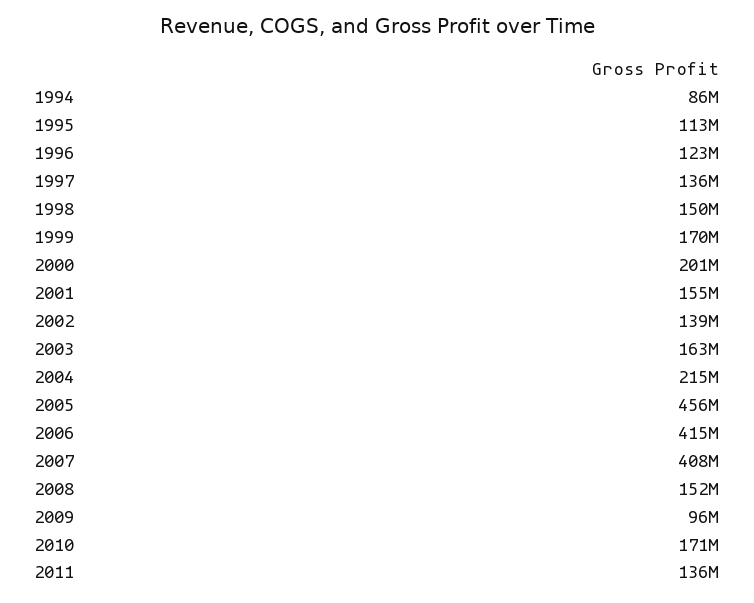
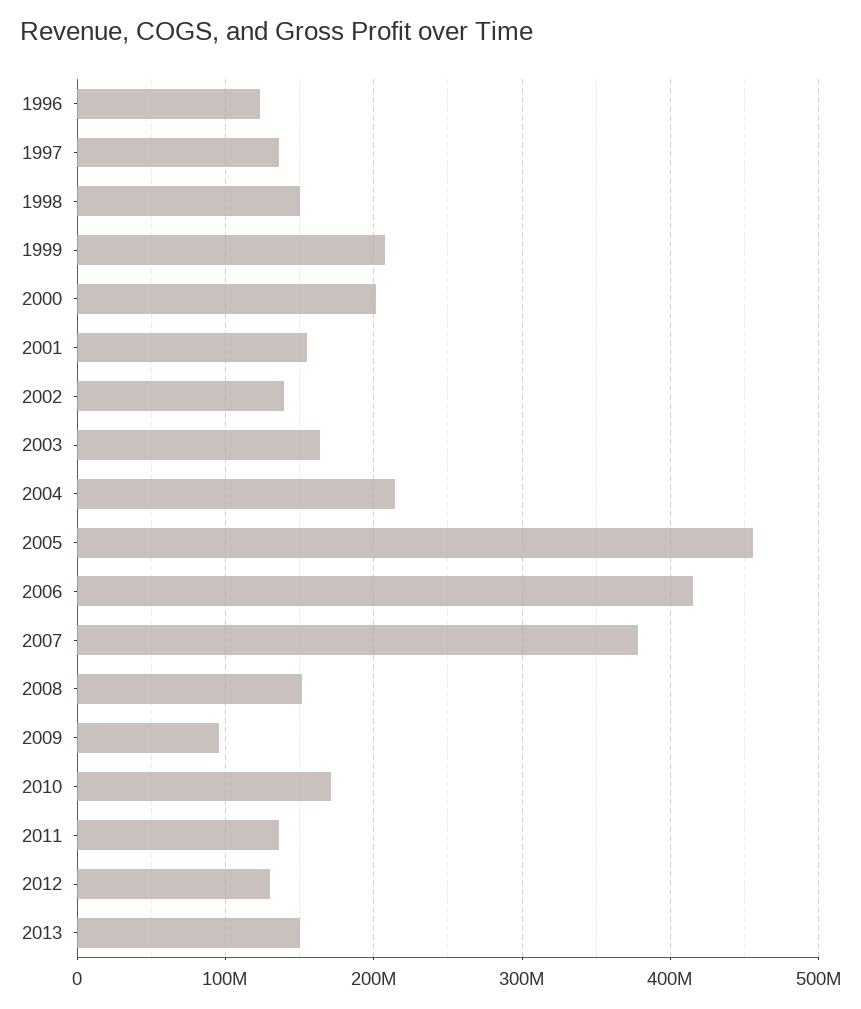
1994: 86000000 -> none
1995: 113000000 -> none
1999: 170000000 -> 210000000
2007: 408000000 -> 380000000
2012: none -> 130000000
2013: none -> 150000000

